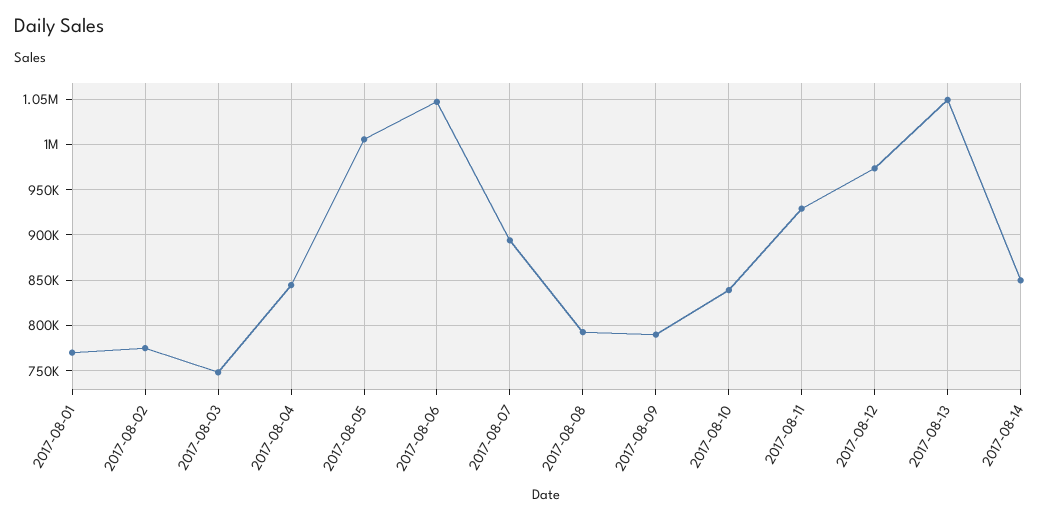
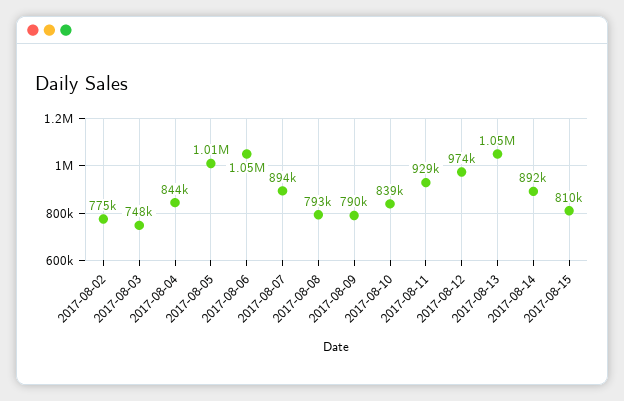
2017-08-01: 770000 -> none
2017-08-14: 850000 -> 892000
2017-08-15: none -> 810000

